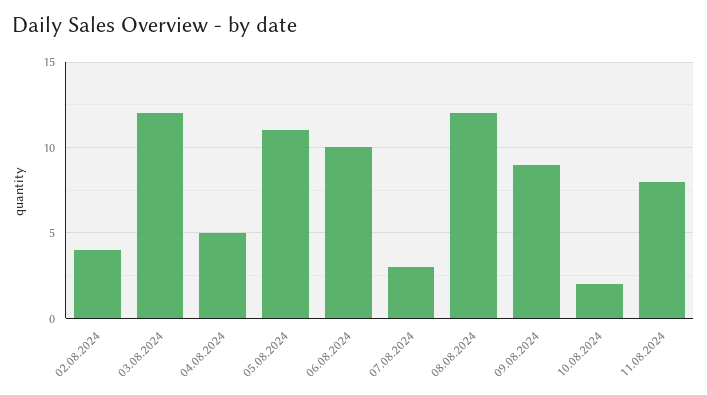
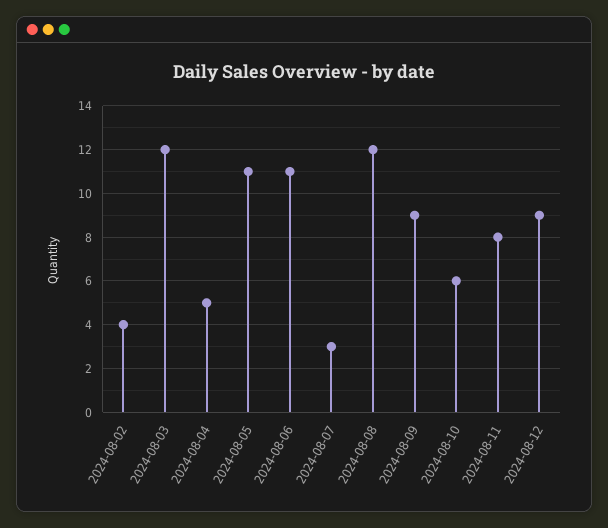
06.08.2024: 10 -> 11
10.08.2024: 2 -> 6
2024-08-12: none -> 9

